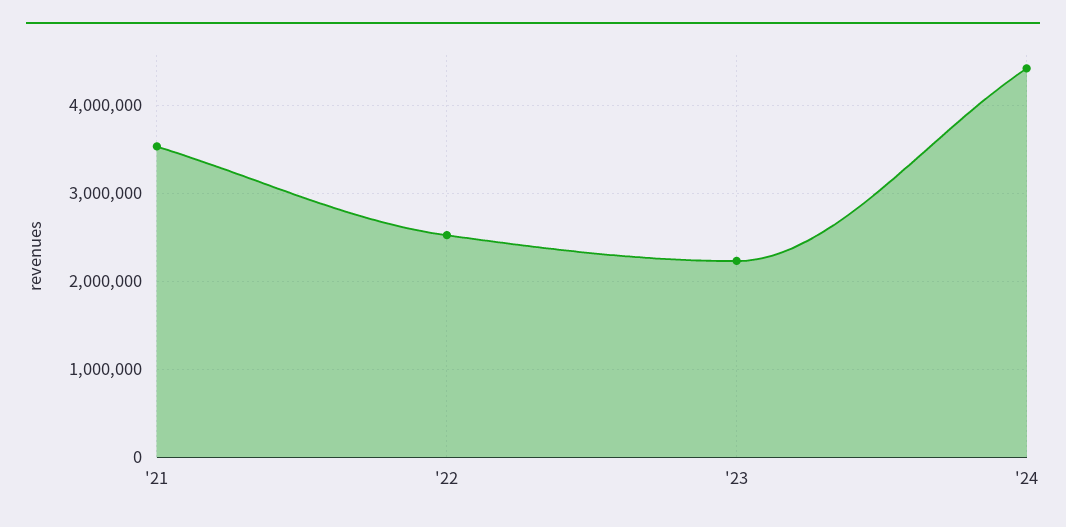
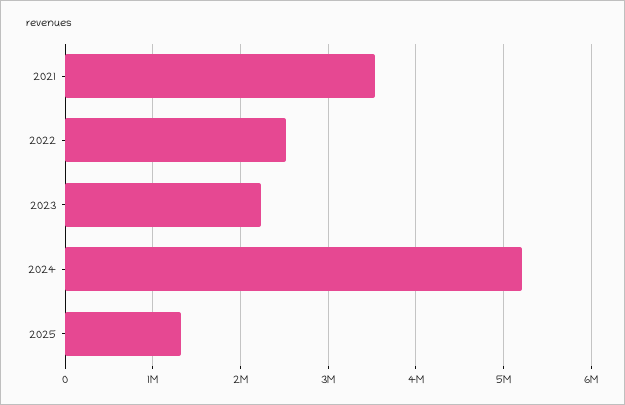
'24: 4400000 -> 5200000
2025: none -> 1300000

